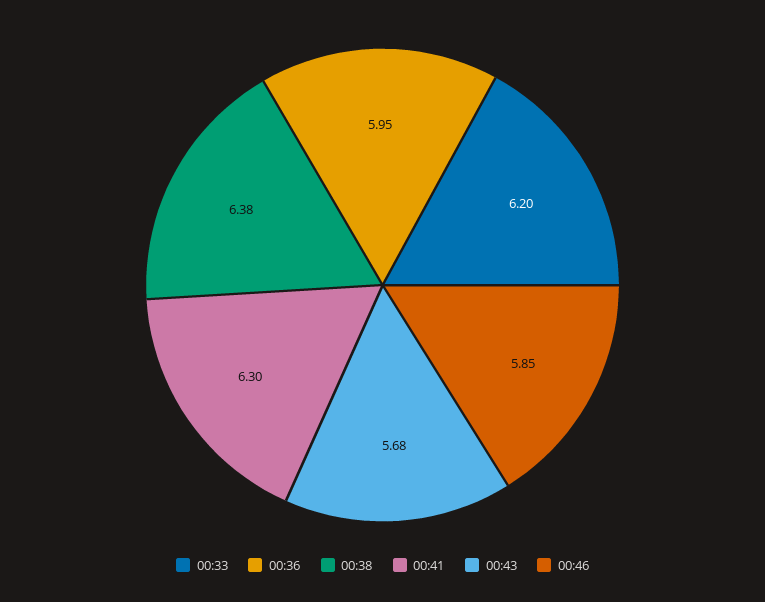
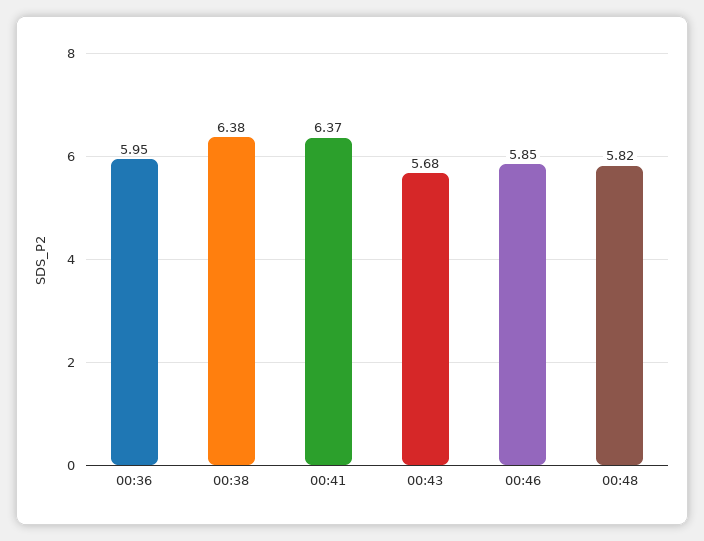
00:33: 6.2 -> none
00:41: 6.3 -> 6.37
00:48: none -> 5.82

